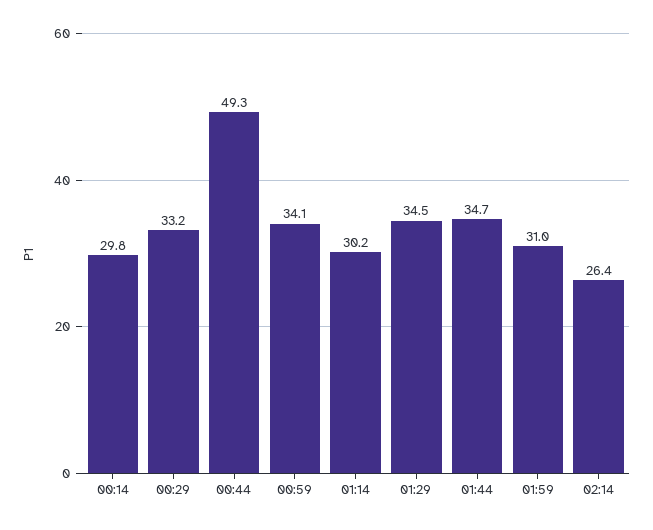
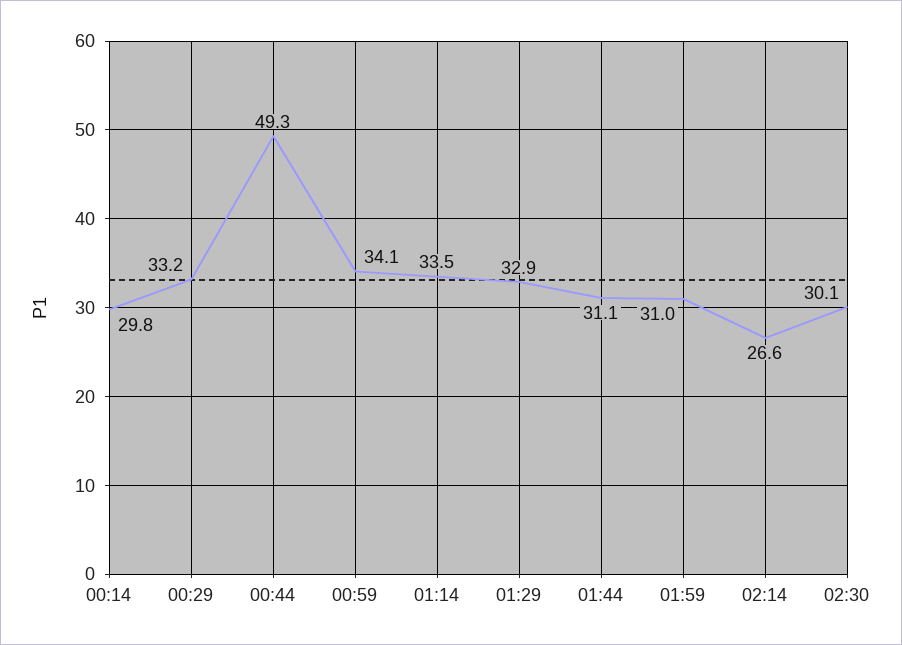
01:14: 30.2 -> 33.5
01:29: 34.5 -> 32.9
01:44: 34.7 -> 31.1
02:14: 26.4 -> 26.6
02:30: none -> 30.1

